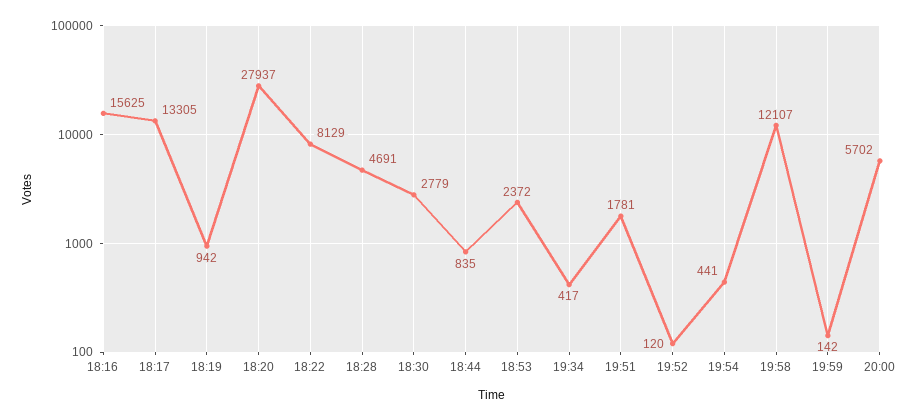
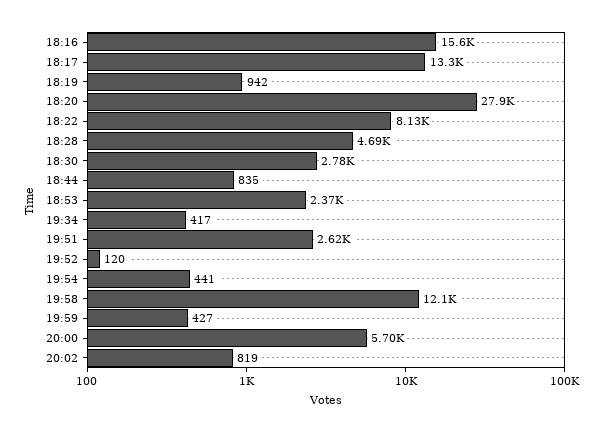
19:51: 1781 -> 2620
19:59: 142 -> 427
20:02: none -> 819

